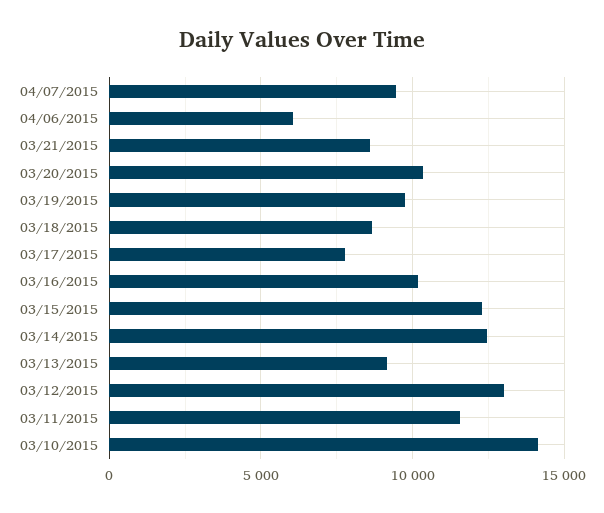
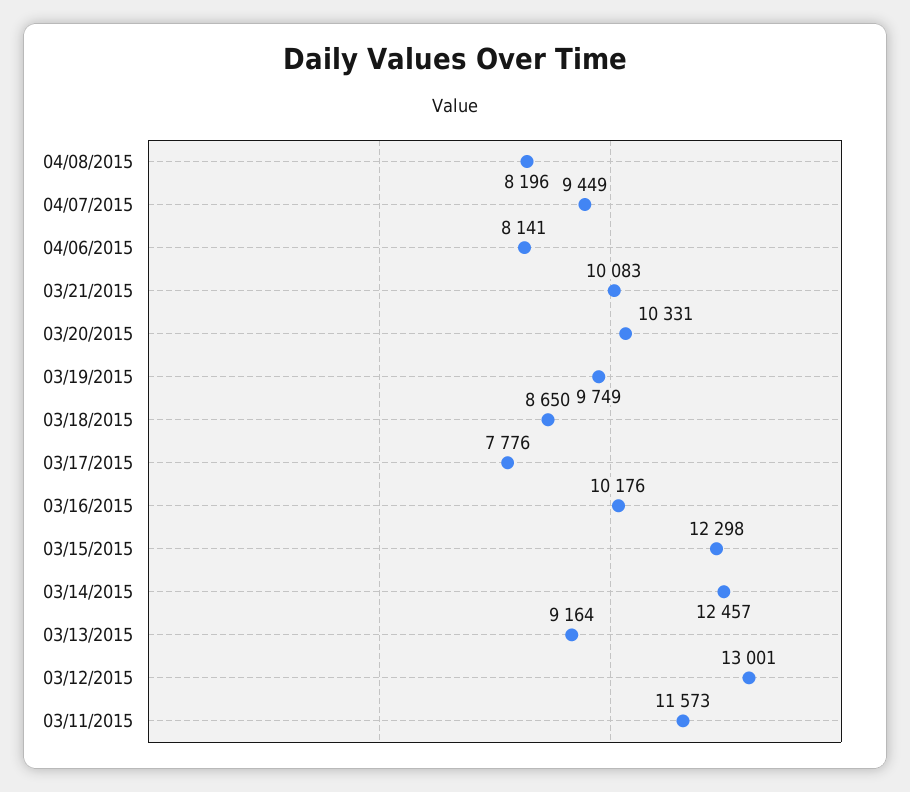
04/06/2015: 6000 -> 8141
03/21/2015: 8500 -> 10083
03/10/2015: 14000 -> none
04/08/2015: none -> 8196

